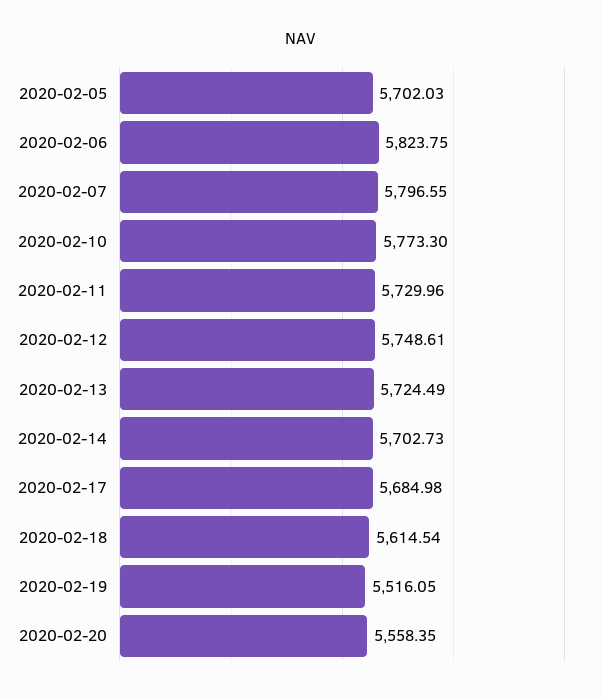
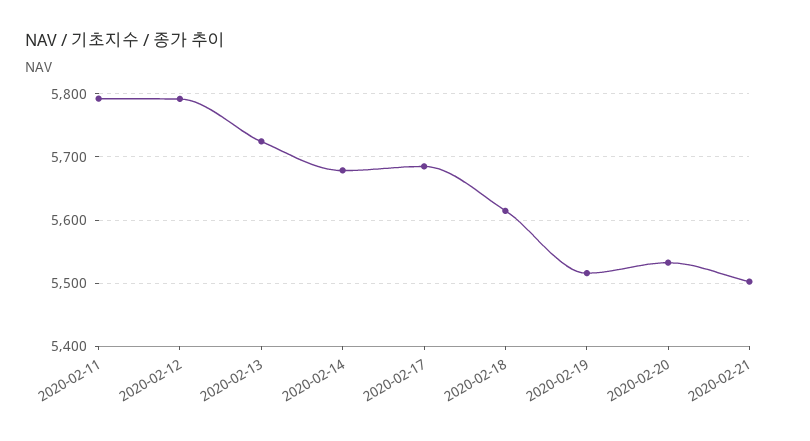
2020-02-05: 5702.03 -> none
2020-02-06: 5823.75 -> none
2020-02-07: 5796.55 -> none
2020-02-10: 5773.3 -> none
2020-02-11: 5729.96 -> 5790
2020-02-12: 5748.61 -> 5790
2020-02-14: 5702.73 -> 5680
2020-02-20: 5558.35 -> 5530
2020-02-21: none -> 5500

